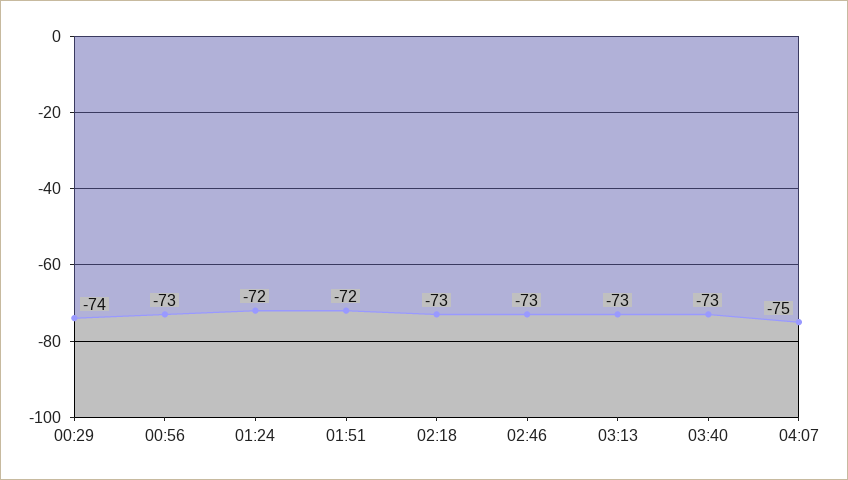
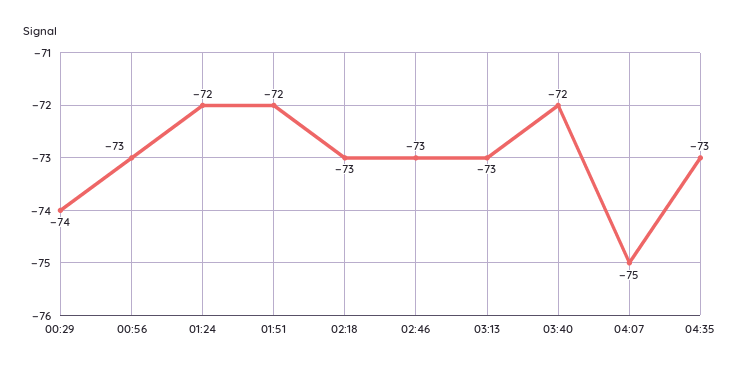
03:40: -73 -> -72
04:35: none -> -73

